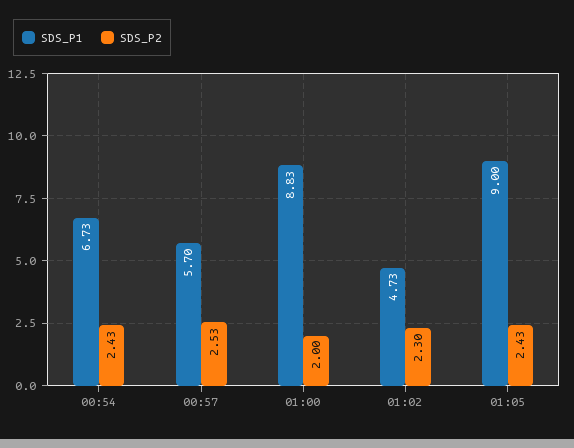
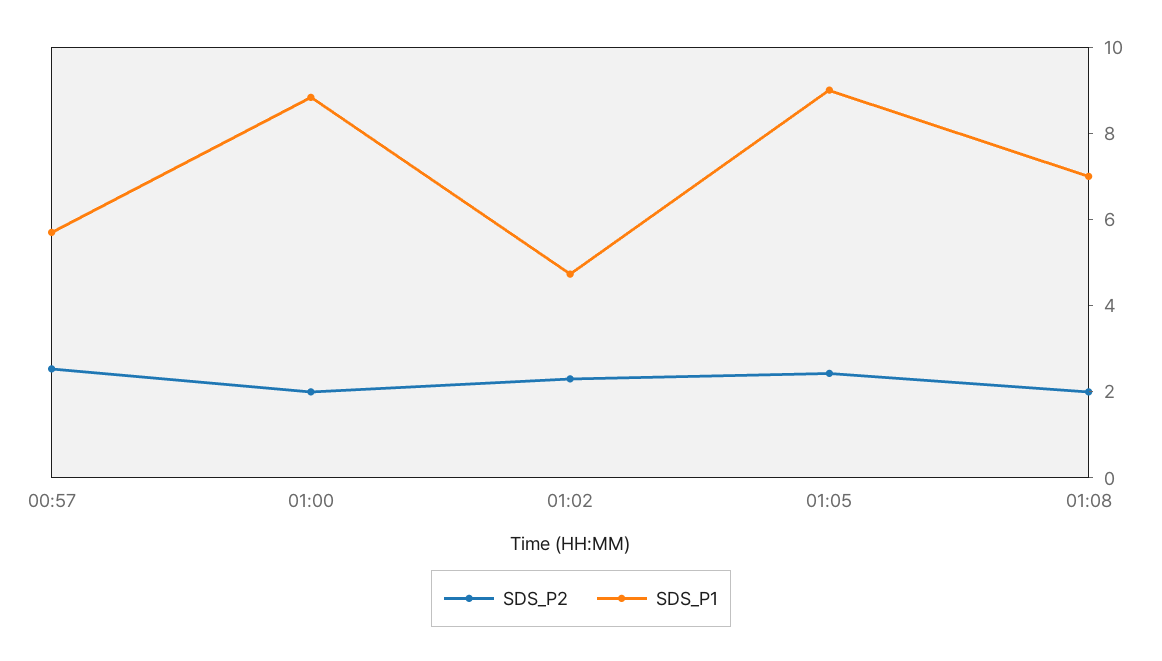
SDS_P1, 00:54: 6.73 -> none
SDS_P2, 00:54: 2.43 -> none
SDS_P2, 01:08: none -> 2
SDS_P1, 01:08: none -> 7

